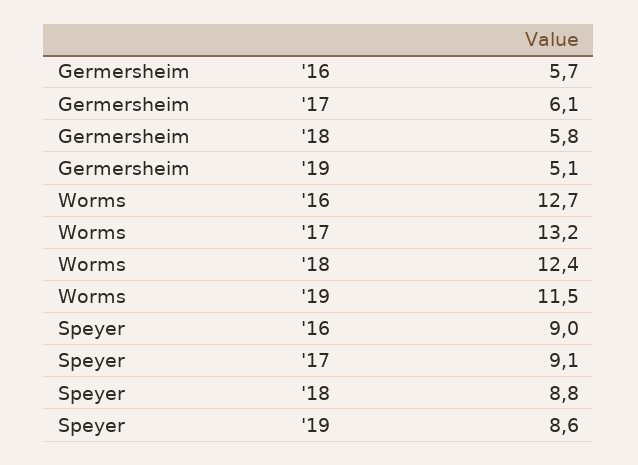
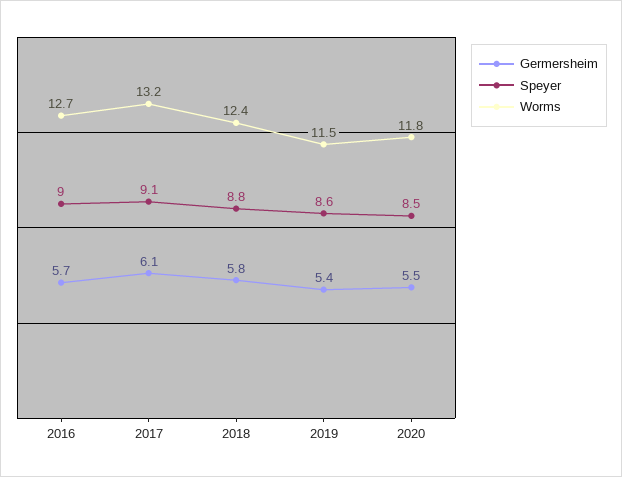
Germersheim, '19: 5.1 -> 5.4
Germersheim, 2020: none -> 5.5
Speyer, 2020: none -> 8.5
Worms, 2020: none -> 11.8

